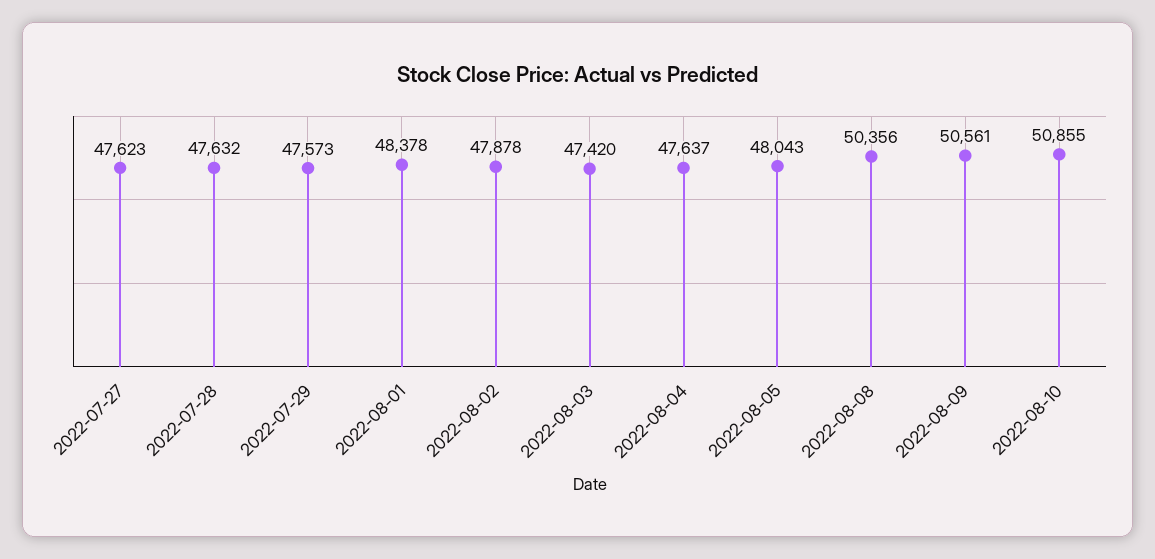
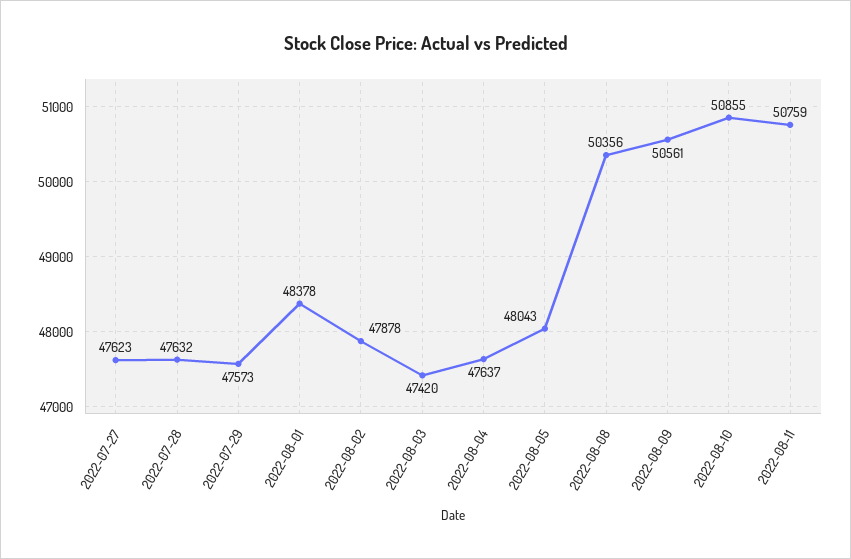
2022-08-11: none -> 50759

